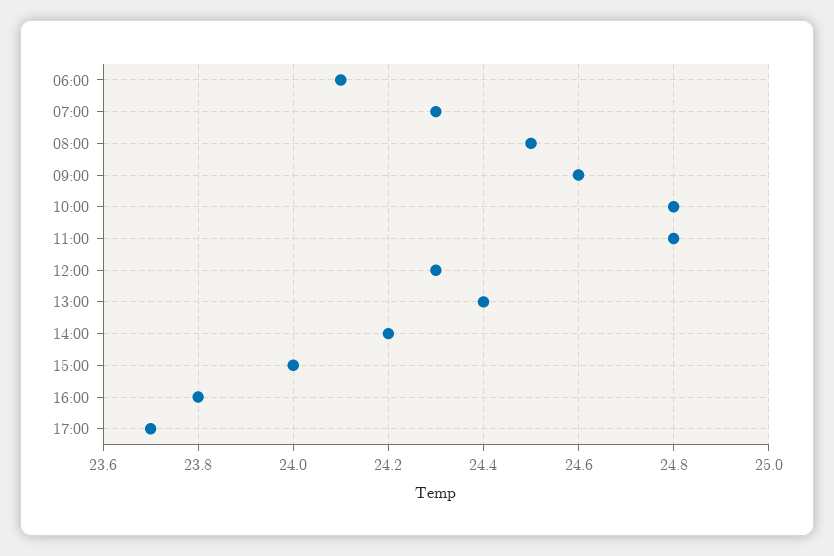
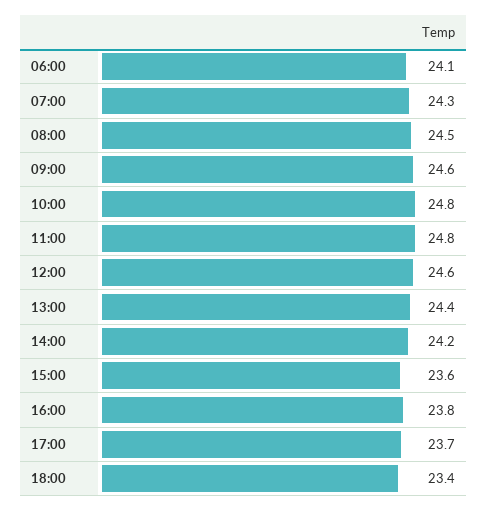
12:00: 24.3 -> 24.6
15:00: 24 -> 23.6
18:00: none -> 23.4

